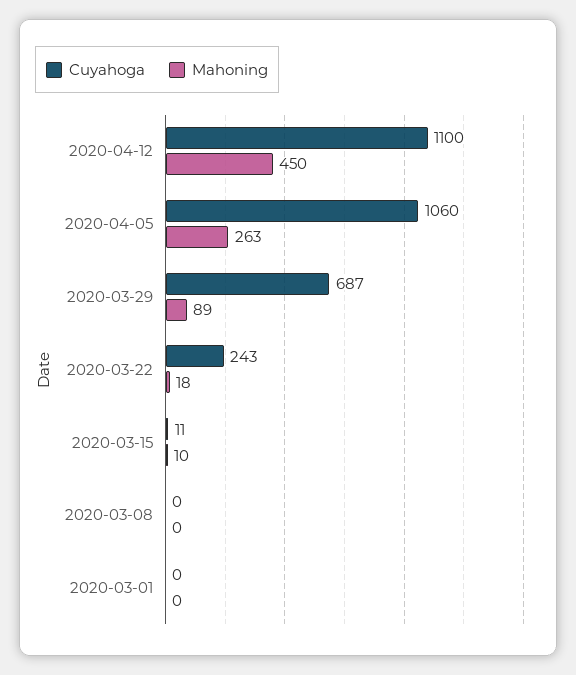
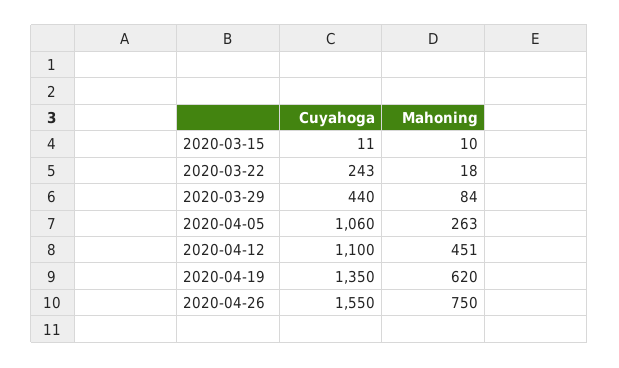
Mahoning, 2020-04-12: 450 -> 451
Cuyahoga, 2020-03-29: 687 -> 440
Mahoning, 2020-03-29: 89 -> 84
Cuyahoga, 2020-03-08: 0 -> none
Mahoning, 2020-03-08: 0 -> none
Cuyahoga, 2020-03-01: 0 -> none
Mahoning, 2020-03-01: 0 -> none
Cuyahoga, 2020-04-19: none -> 1350
Mahoning, 2020-04-19: none -> 620
Cuyahoga, 2020-04-26: none -> 1550
Mahoning, 2020-04-26: none -> 750

